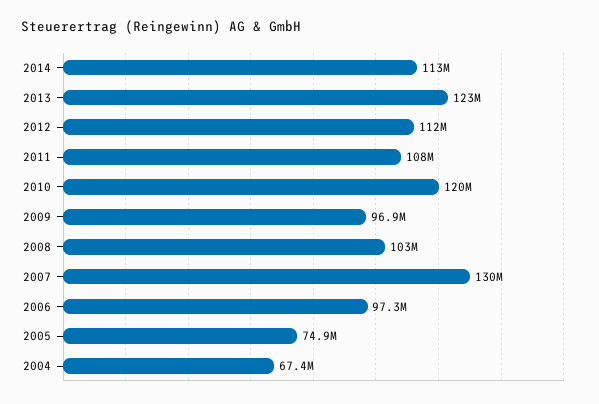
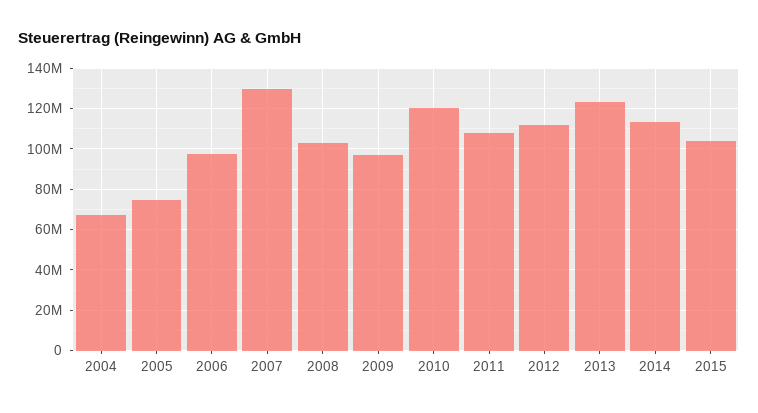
2015: none -> 105000000

